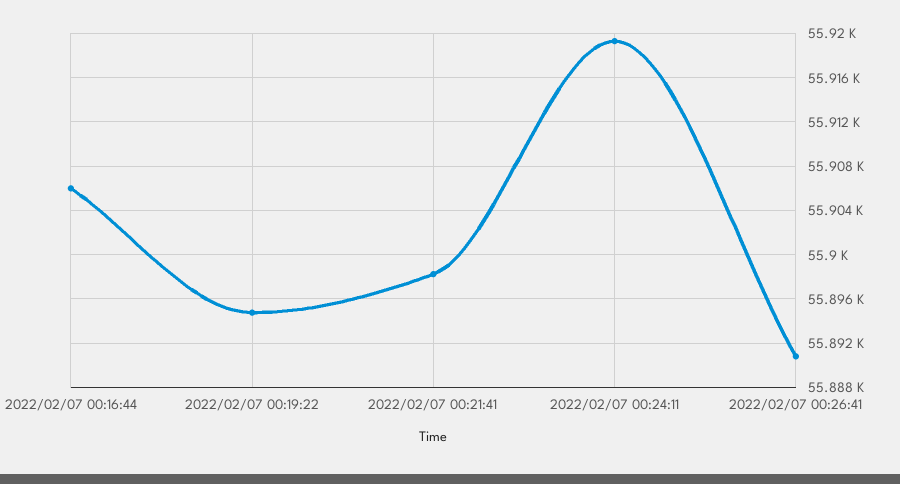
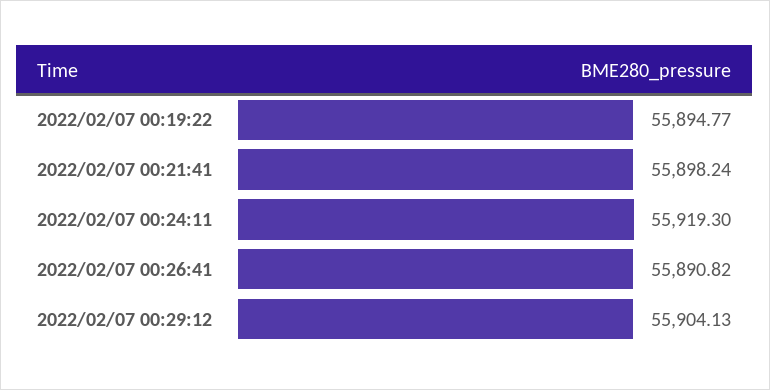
2022/02/07 00:16:44: 55906 -> none
2022/02/07 00:29:12: none -> 55904.13

